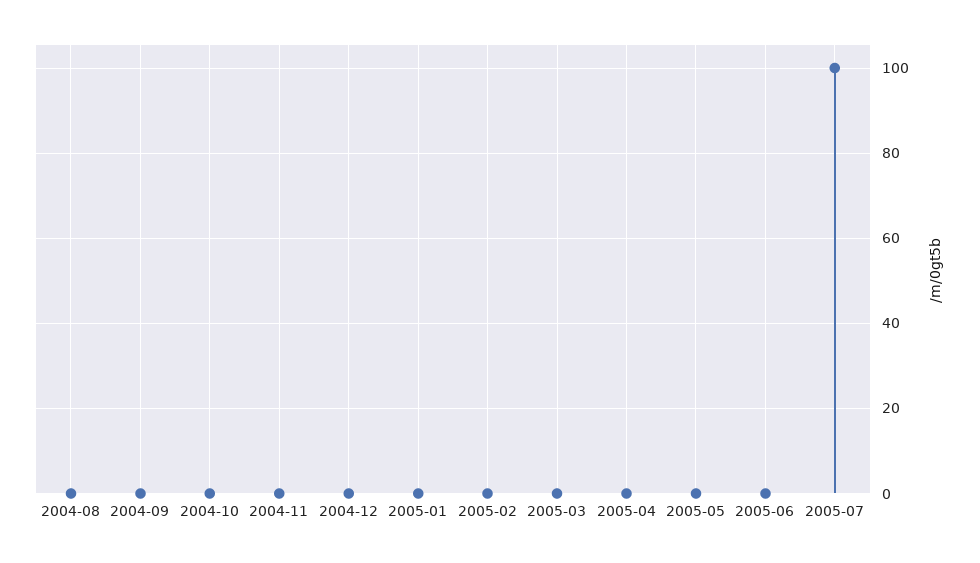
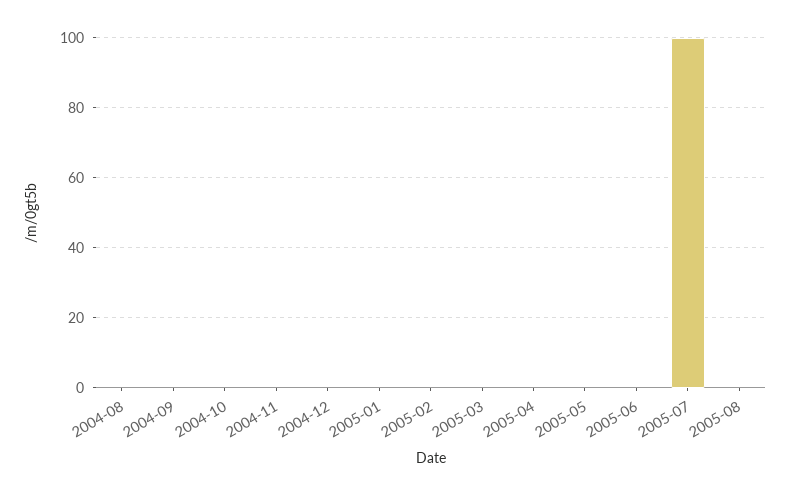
2005-08: none -> 0

